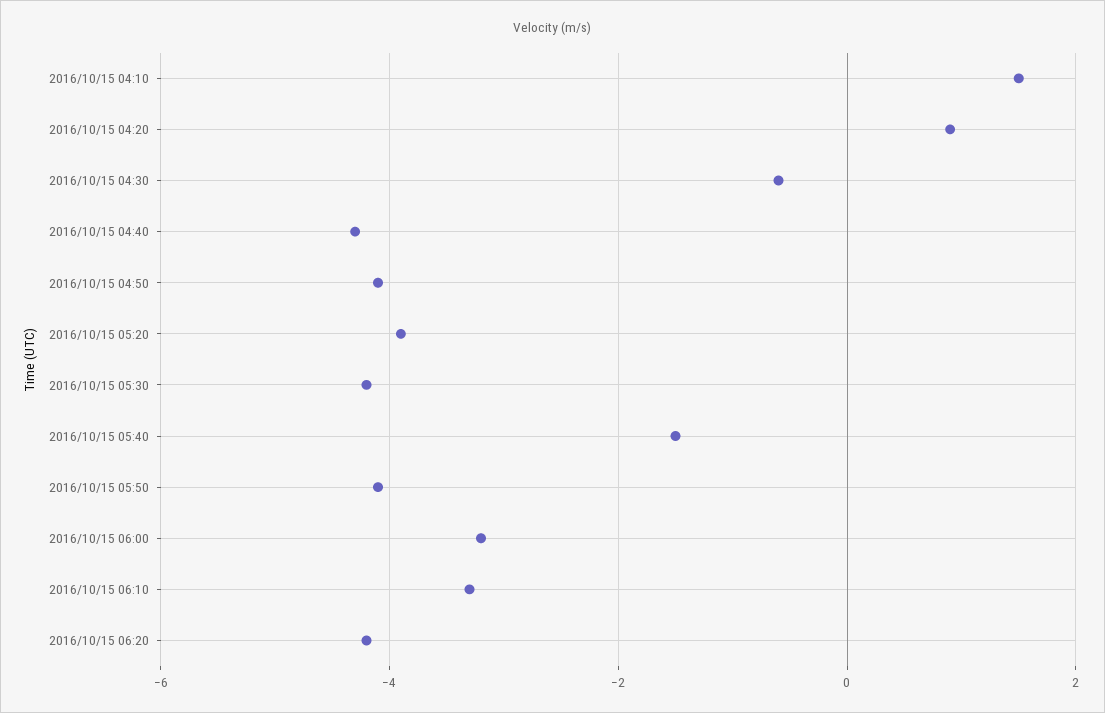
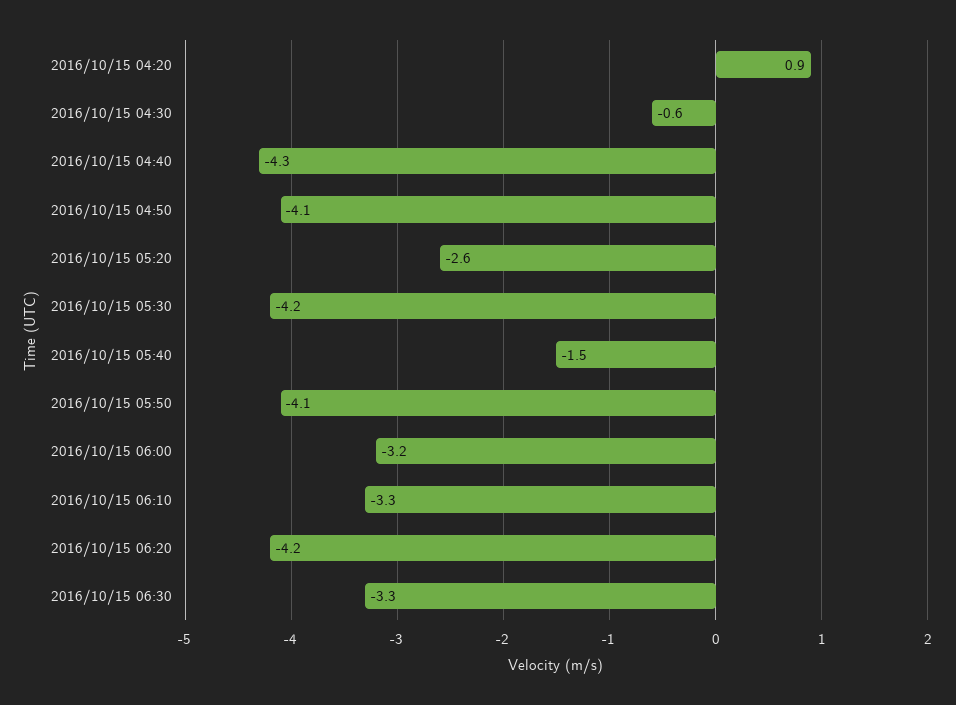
2016/10/15 04:10: 1.5 -> none
2016/10/15 05:20: -4 -> -2.6
2016/10/15 06:30: none -> -3.3

